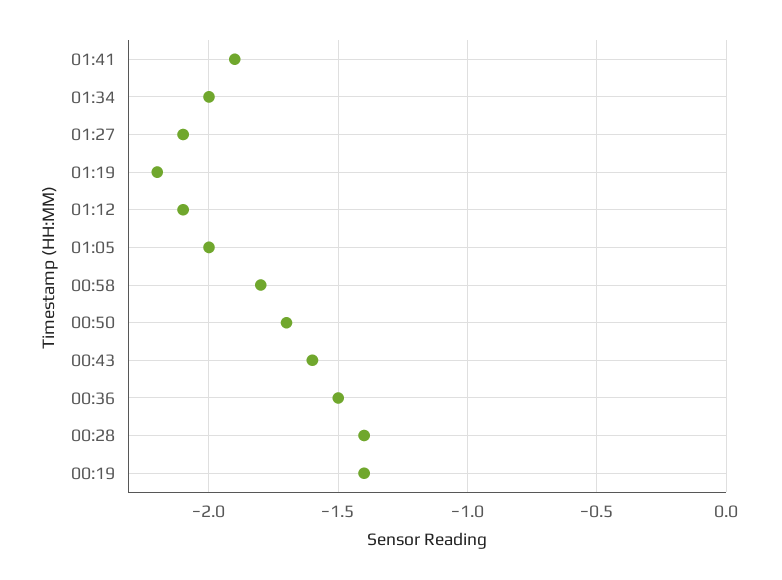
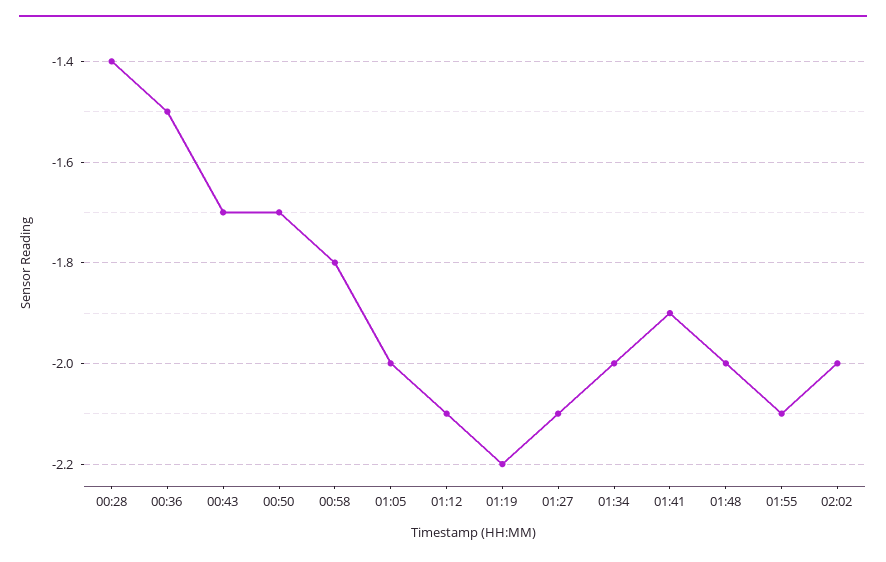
00:43: -1.6 -> -1.7
00:19: -1.4 -> none
01:48: none -> -2
01:55: none -> -2.1
02:02: none -> -2

